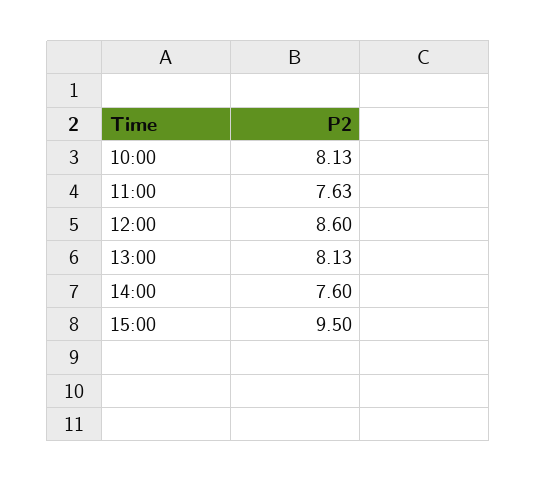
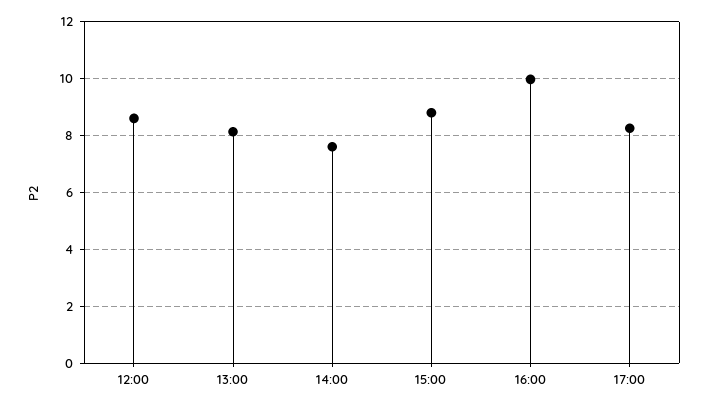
10:00: 8.13 -> none
11:00: 7.63 -> none
15:00: 9.5 -> 8.75
16:00: none -> 10
17:00: none -> 8.25

